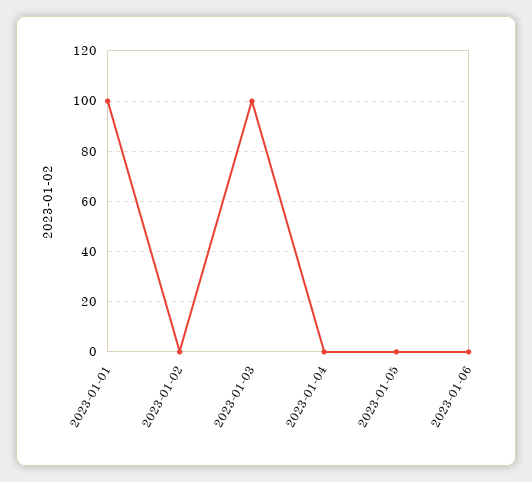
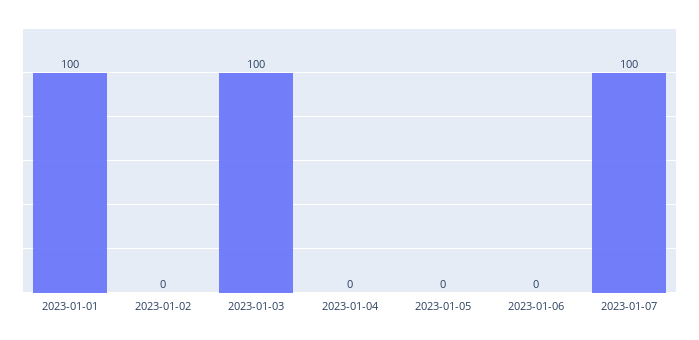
2023-01-07: none -> 100

